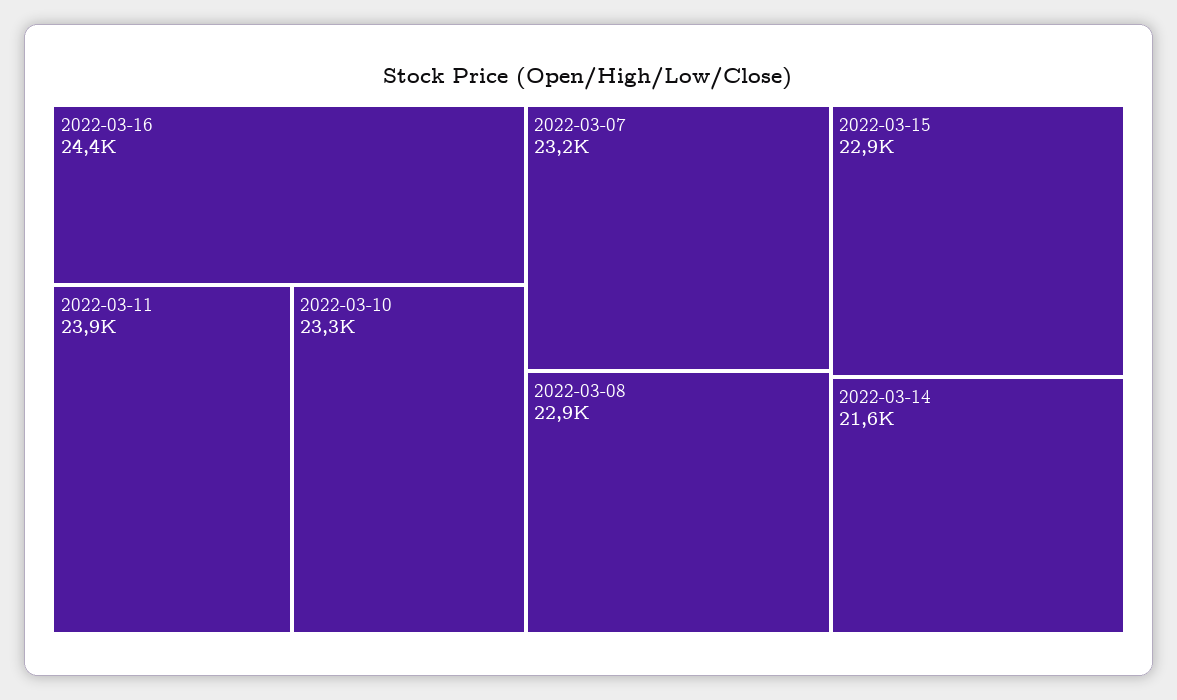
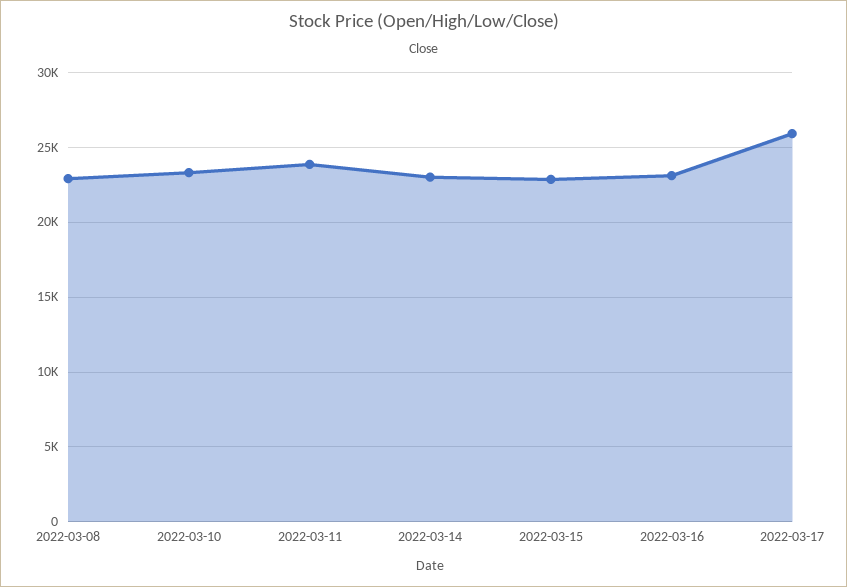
2022-03-16: 24400 -> 23000
2022-03-07: 23200 -> none
2022-03-14: 21600 -> 23000
2022-03-17: none -> 26000

